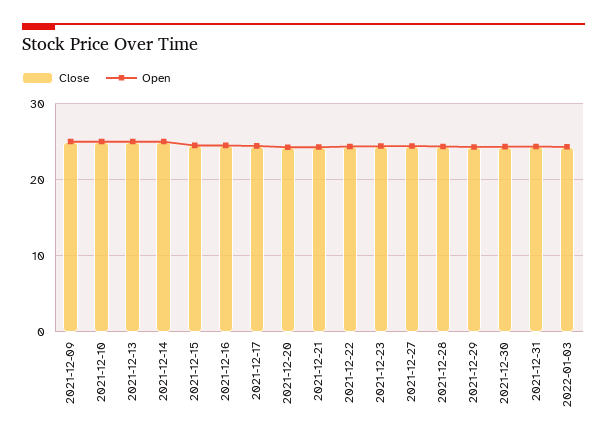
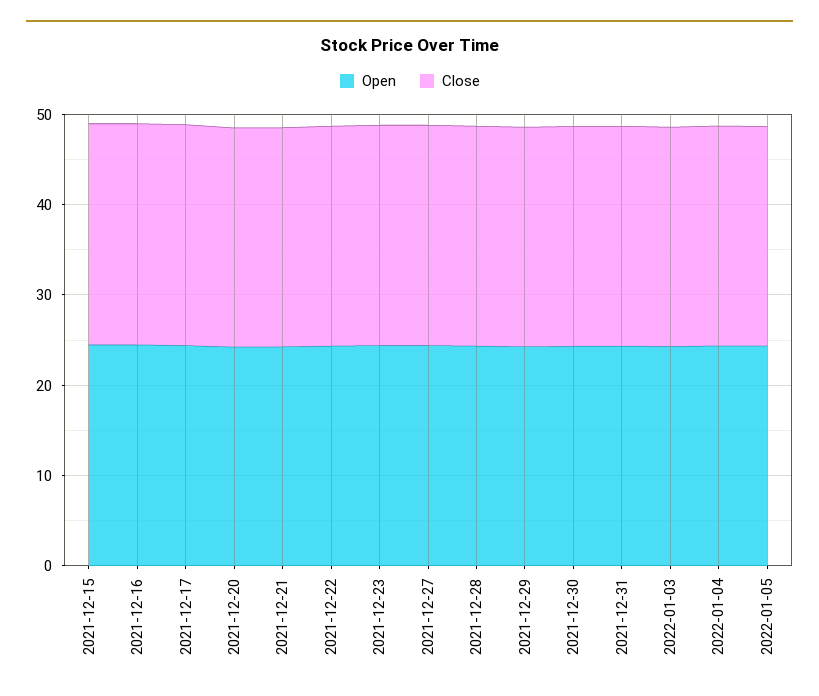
Close, 2021-12-09: 25 -> none
Open, 2021-12-09: 25 -> none
Close, 2021-12-10: 25 -> none
Open, 2021-12-10: 25 -> none
Close, 2021-12-13: 25 -> none
Open, 2021-12-13: 25 -> none
Close, 2021-12-14: 25 -> none
Open, 2021-12-14: 25 -> none
Open, 2022-01-04: none -> 24
Close, 2022-01-04: none -> 24
Open, 2022-01-05: none -> 24
Close, 2022-01-05: none -> 24

